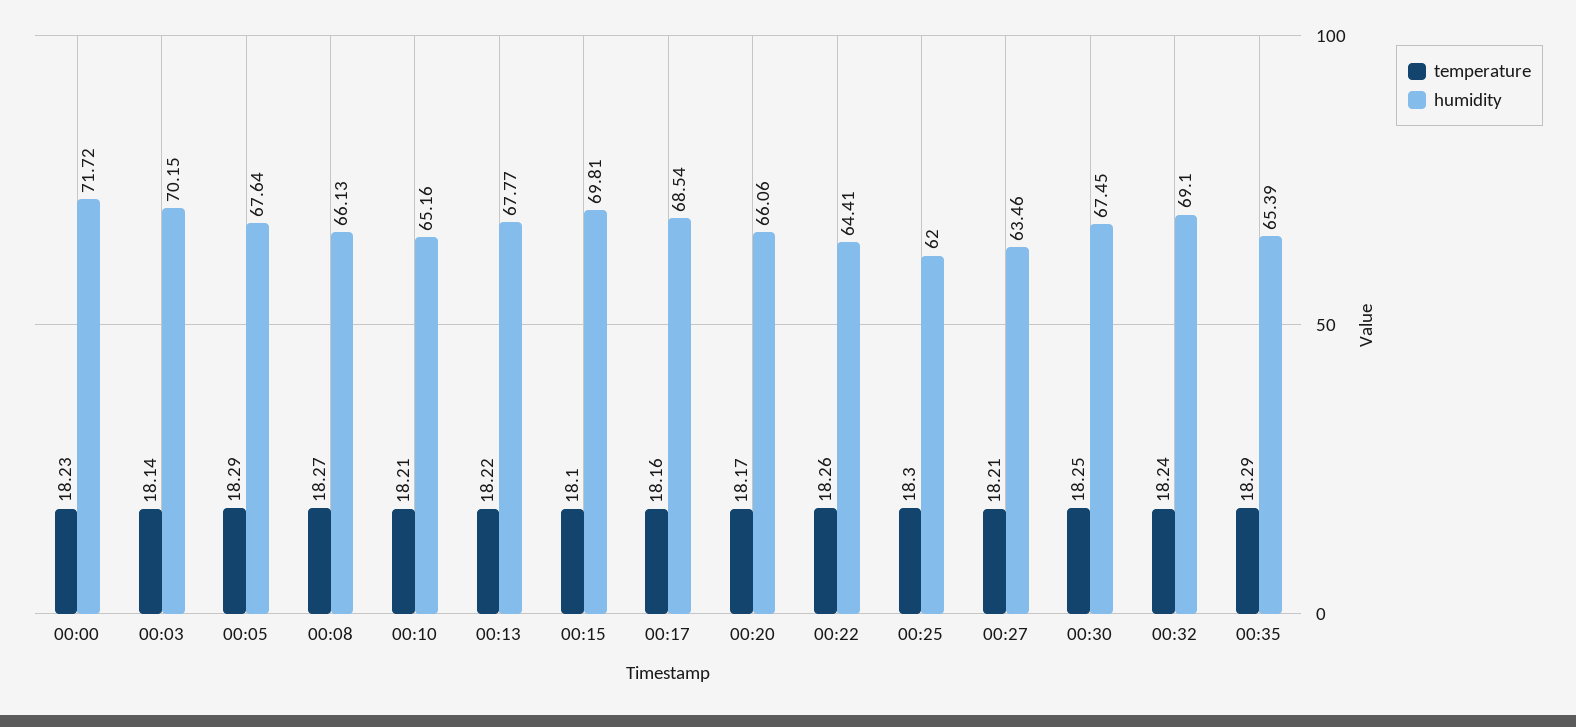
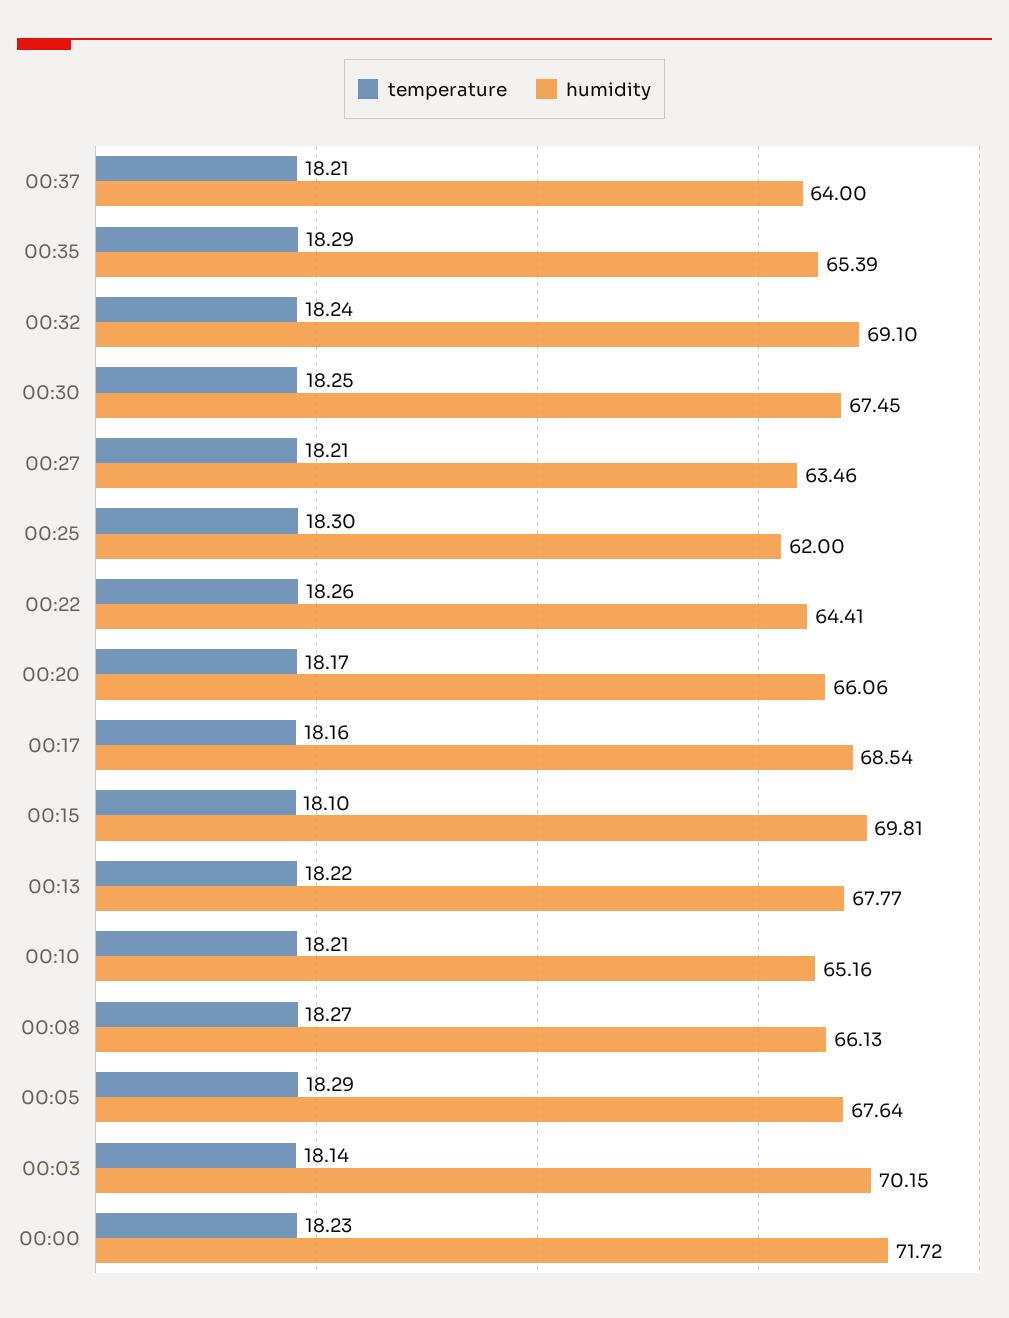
temperature, 00:37: none -> 18.21
humidity, 00:37: none -> 64

